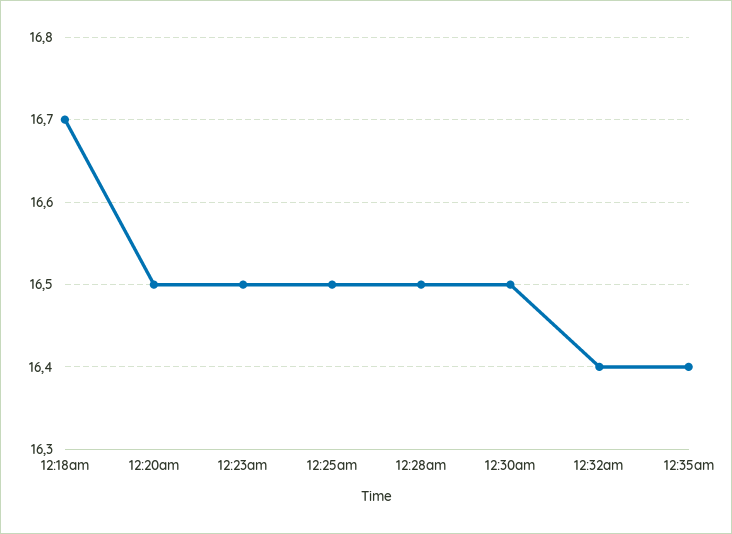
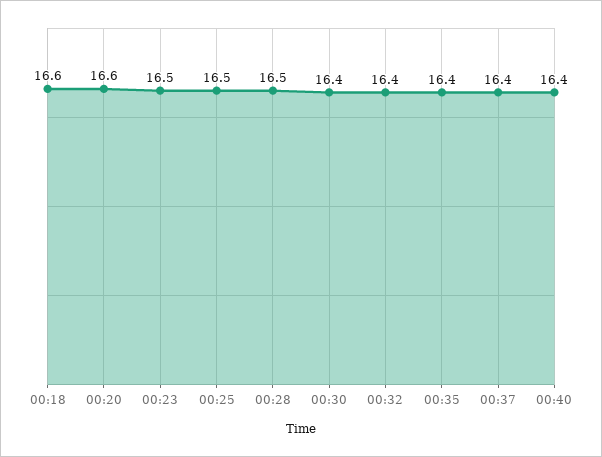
12:18am: 16.7 -> 16.6
12:20am: 16.5 -> 16.6
12:30am: 16.5 -> 16.4
00:37: none -> 16.4
00:40: none -> 16.4

